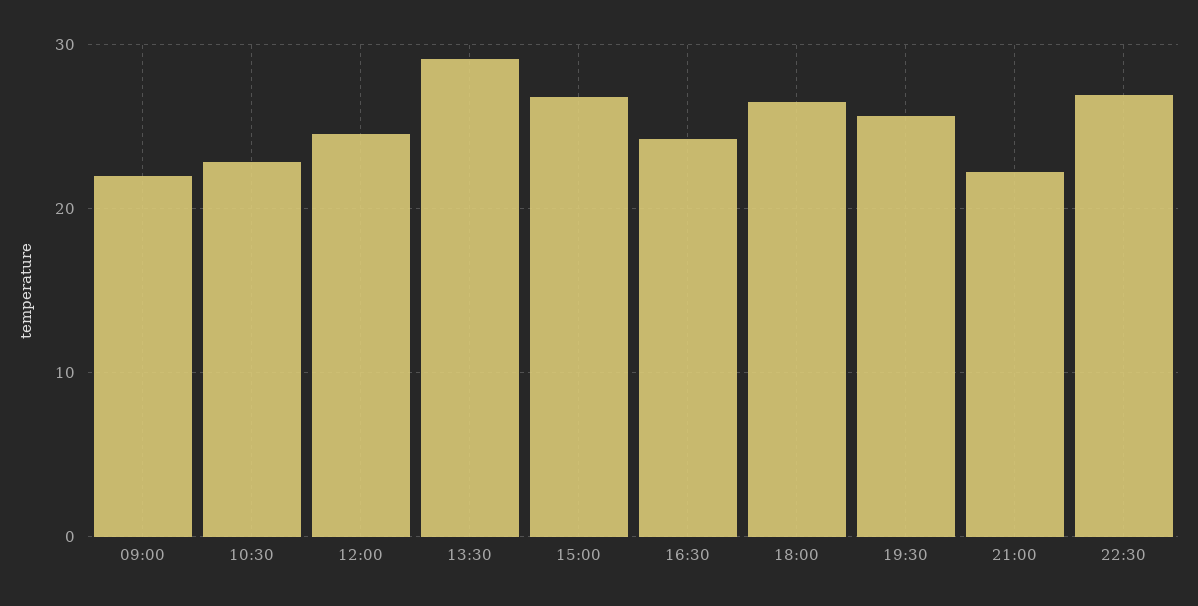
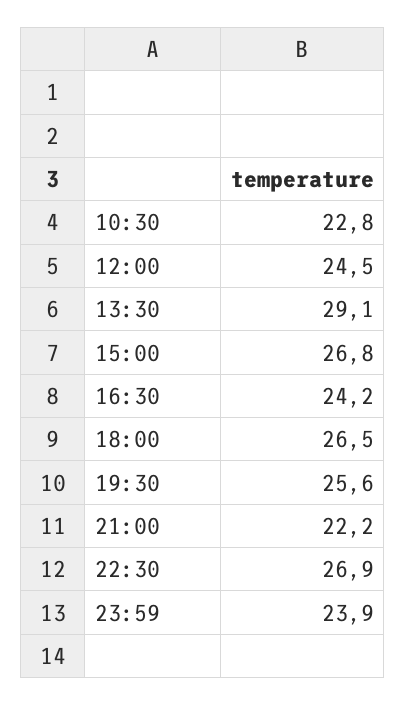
09:00: 22 -> none
23:59: none -> 23.9

